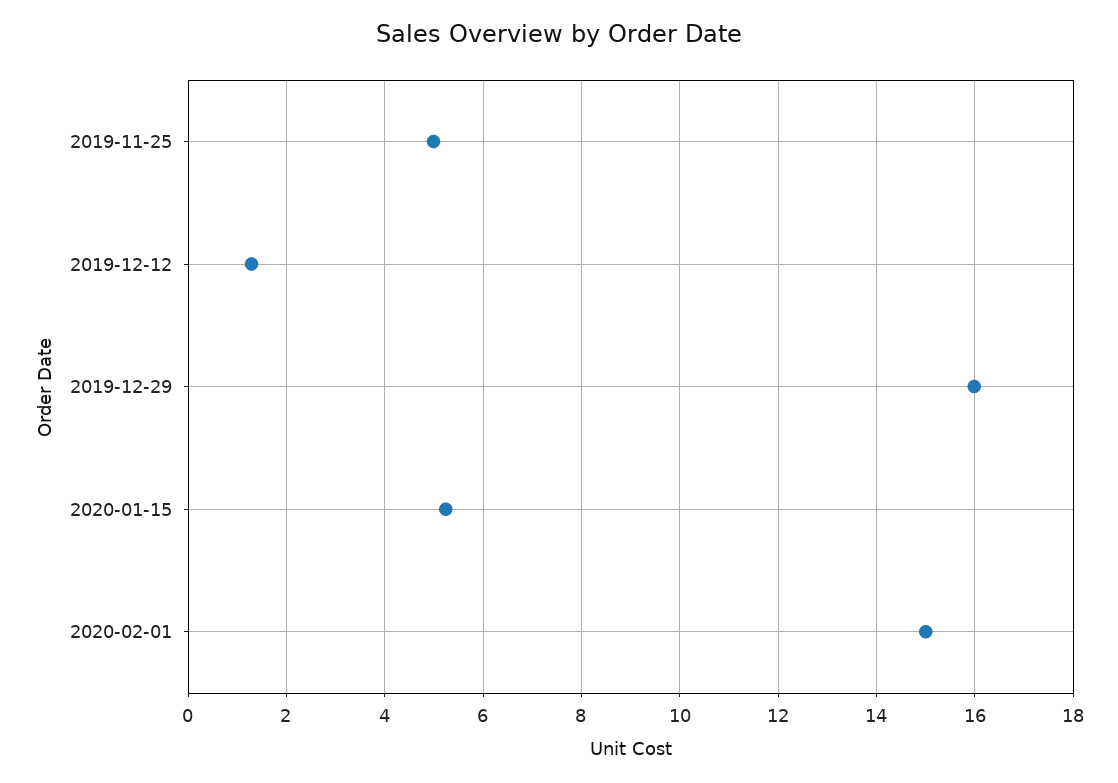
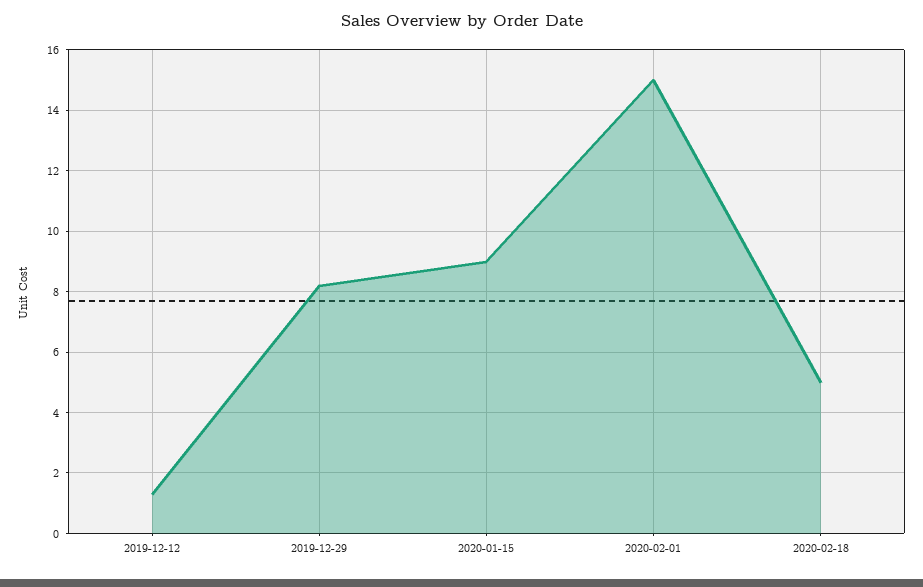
2019-11-25: 5 -> none
2019-12-29: 16 -> 8.2
2020-01-15: 5.2 -> 9
2020-02-18: none -> 5

